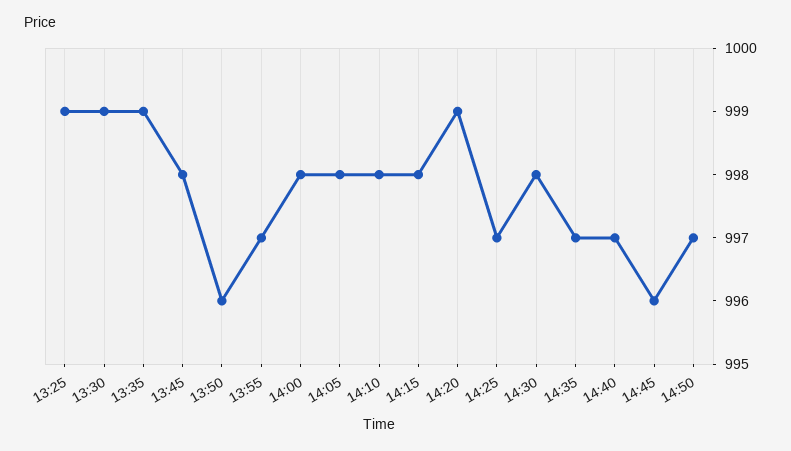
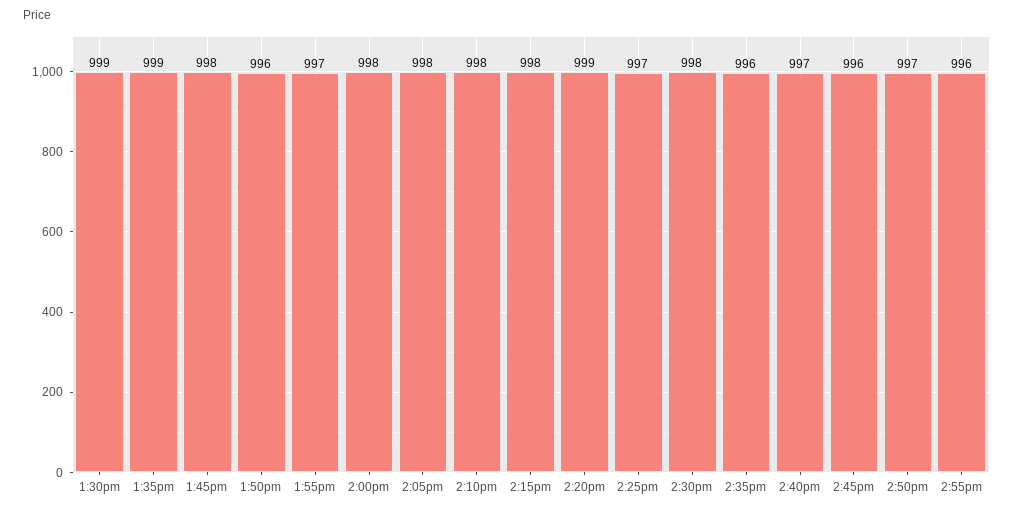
13:25: 999 -> none
14:35: 997 -> 996
2:55pm: none -> 996

